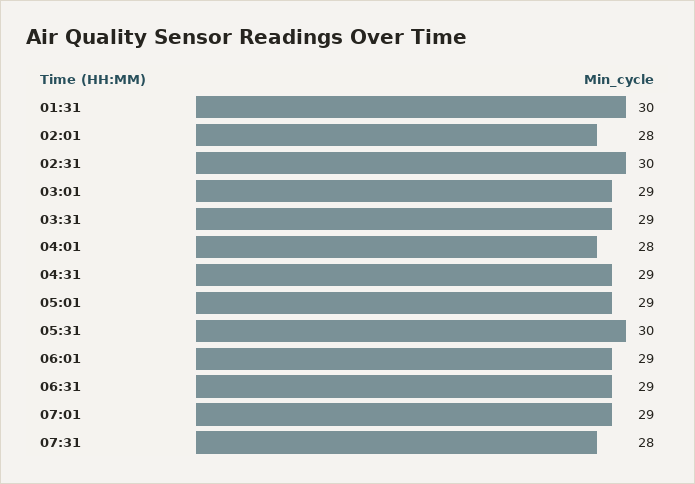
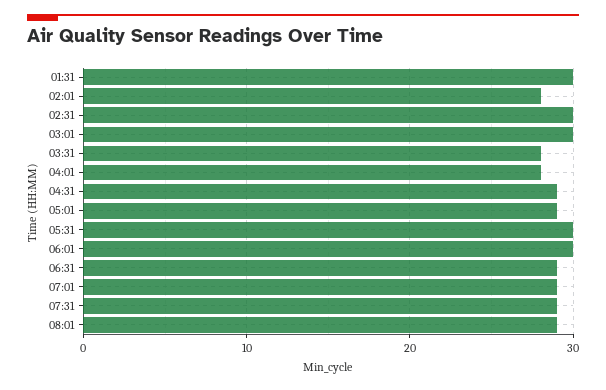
03:01: 29 -> 30
03:31: 29 -> 28
06:01: 29 -> 30
07:31: 28 -> 29
08:01: none -> 29

